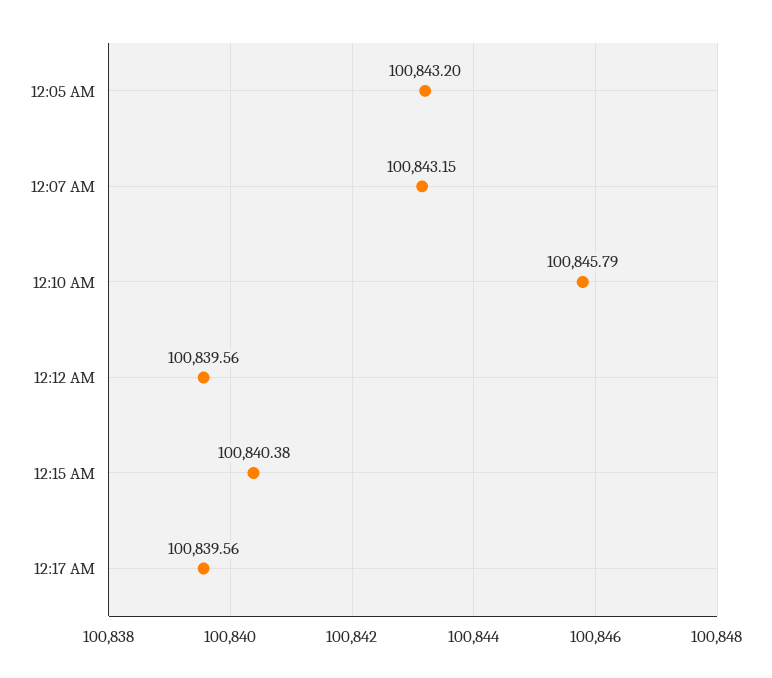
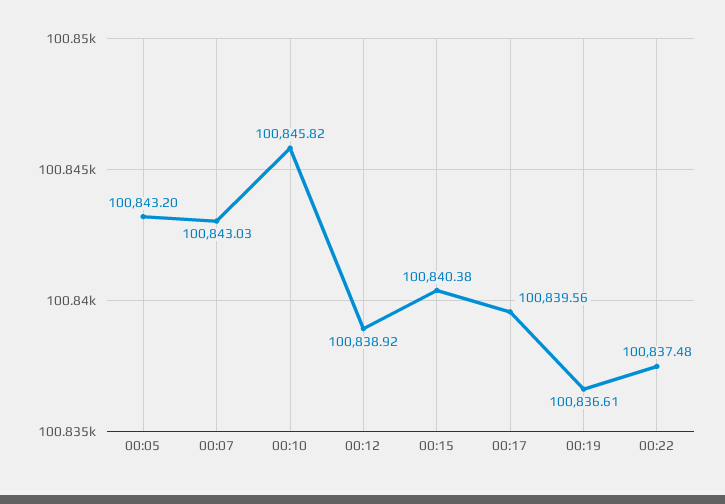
12:07 AM: 100843.15 -> 100843.03
12:10 AM: 100845.79 -> 100845.82
12:12 AM: 100839.56 -> 100838.92
00:19: none -> 100836.61
00:22: none -> 100837.48

